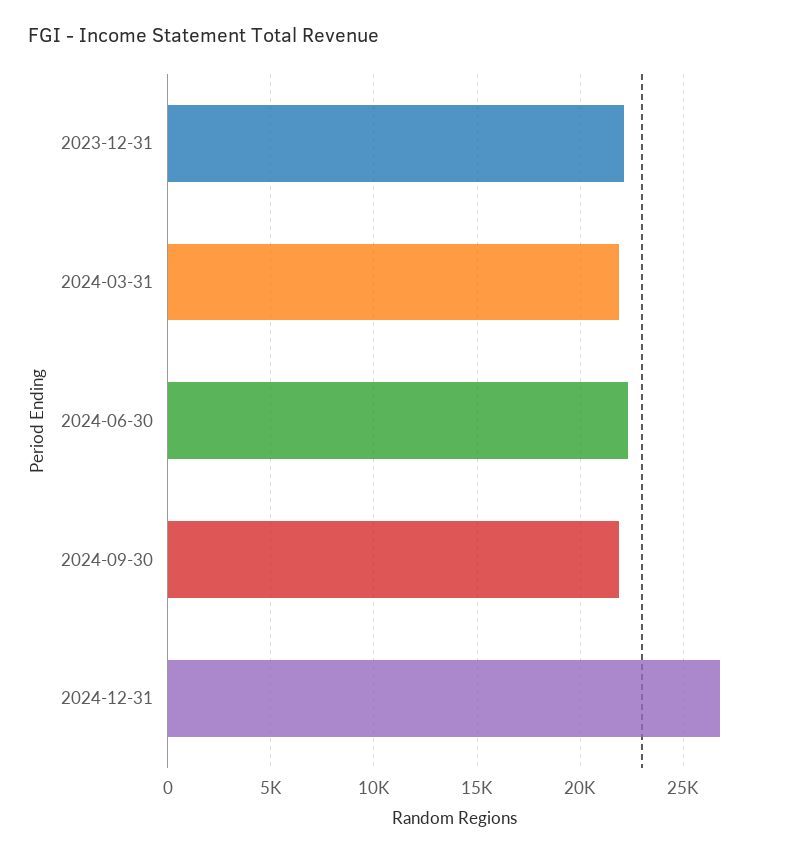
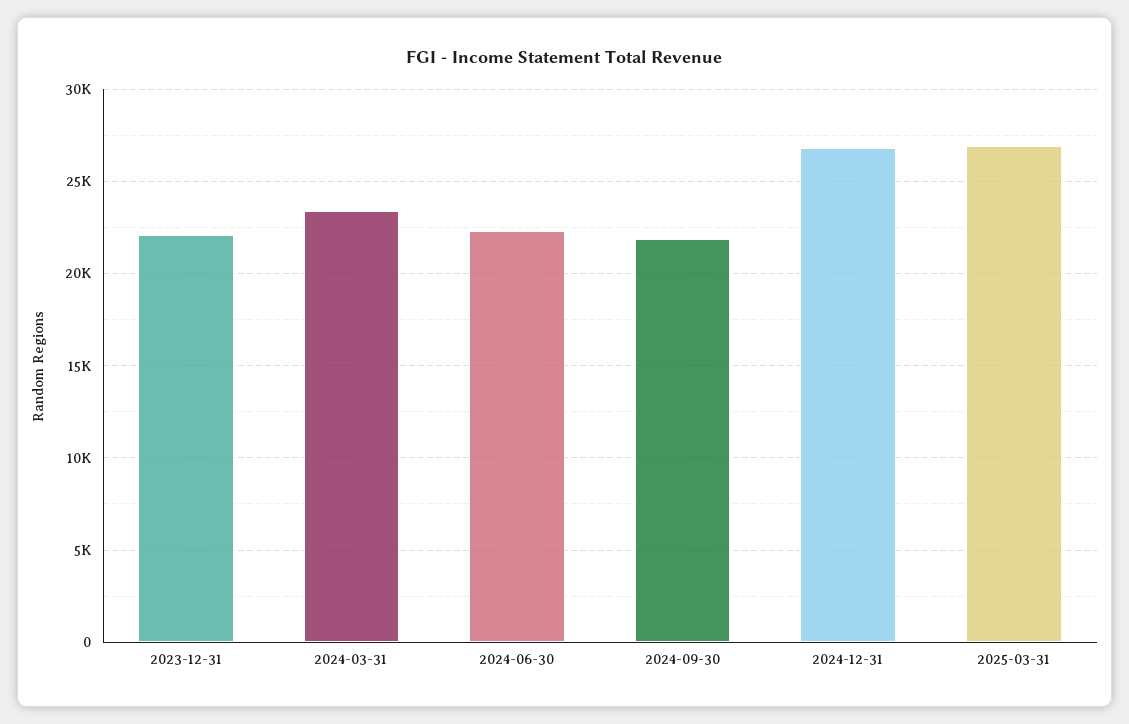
2024-03-31: 22000 -> 23500
2025-03-31: none -> 27000

